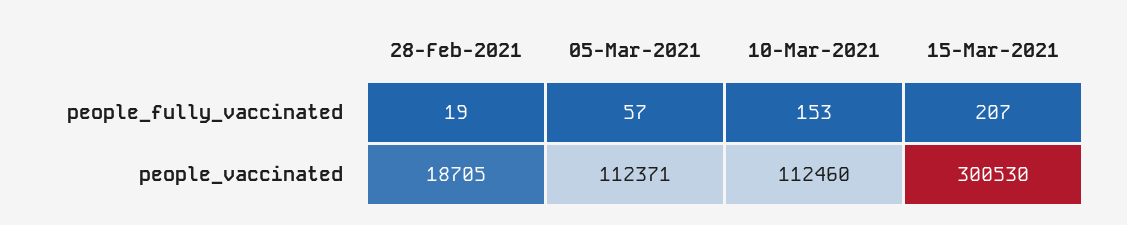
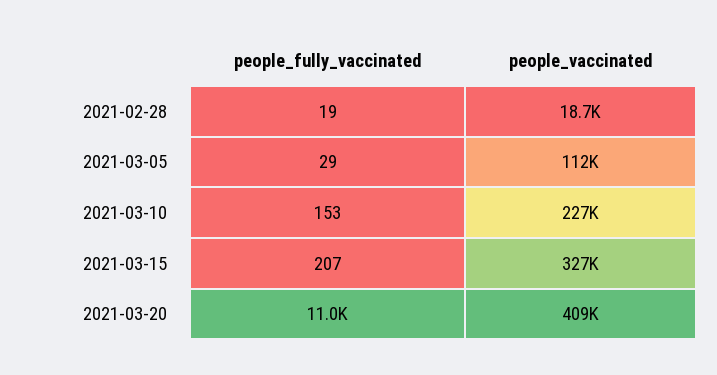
05-Mar-2021, people_fully_vaccinated: 57 -> 29
10-Mar-2021, people_vaccinated: 112460 -> 227000
15-Mar-2021, people_vaccinated: 300530 -> 327000
2021-03-20, people_fully_vaccinated: none -> 11000
2021-03-20, people_vaccinated: none -> 409000

